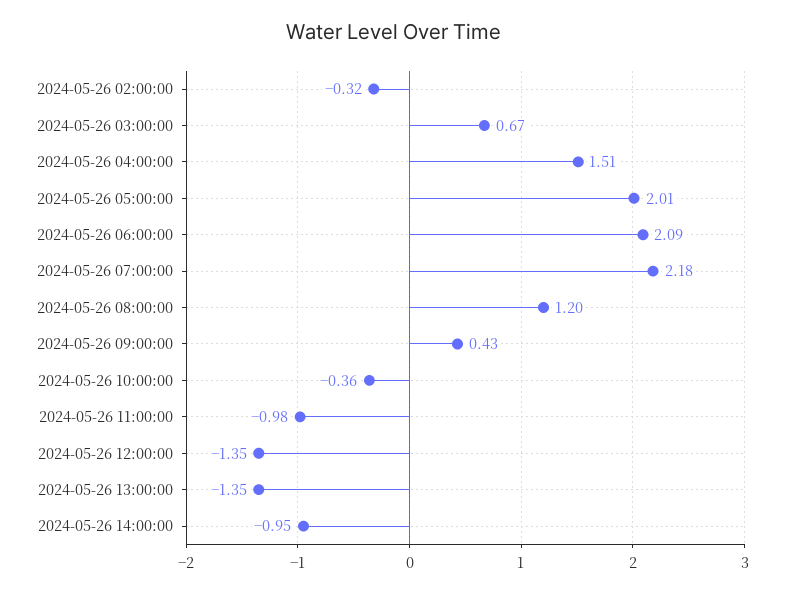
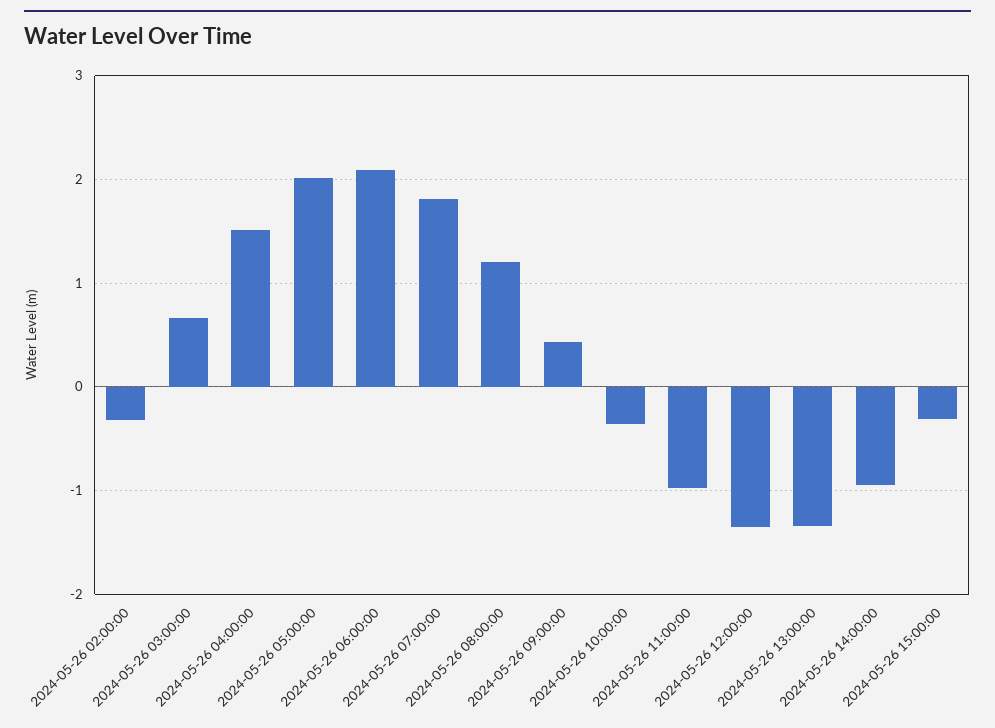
2024-05-26 07:00:00: 2.18 -> 1.8
2024-05-26 15:00:00: none -> -0.3

